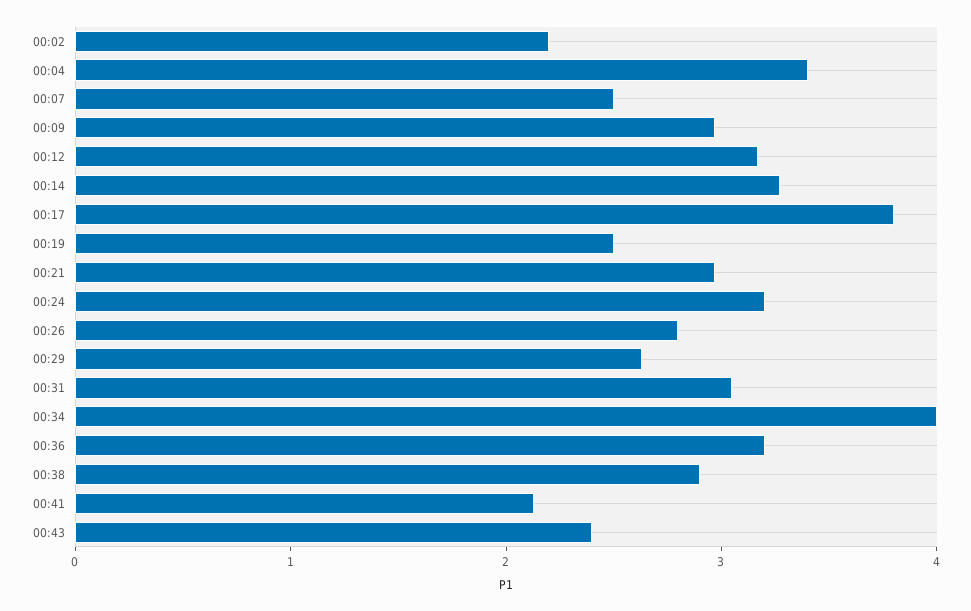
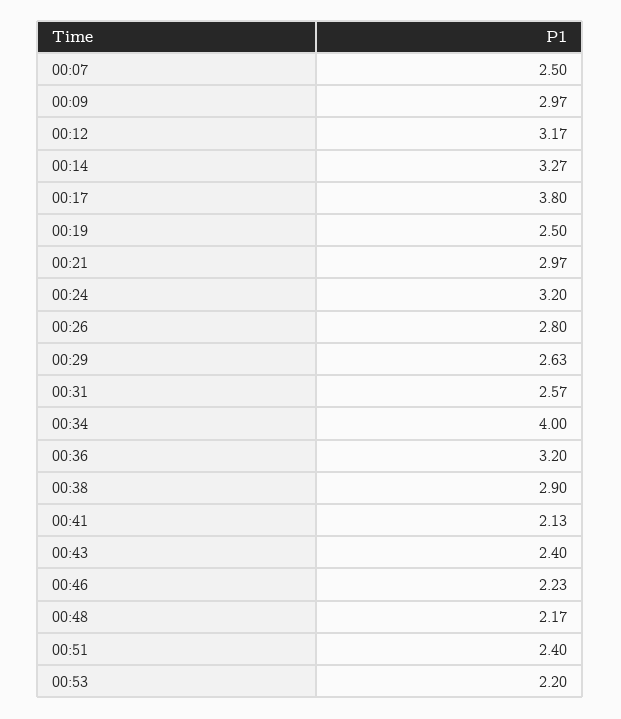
00:02: 2.2 -> none
00:04: 3.4 -> none
00:31: 3 -> 2.57
00:46: none -> 2.23
00:48: none -> 2.17
00:51: none -> 2.4
00:53: none -> 2.2

